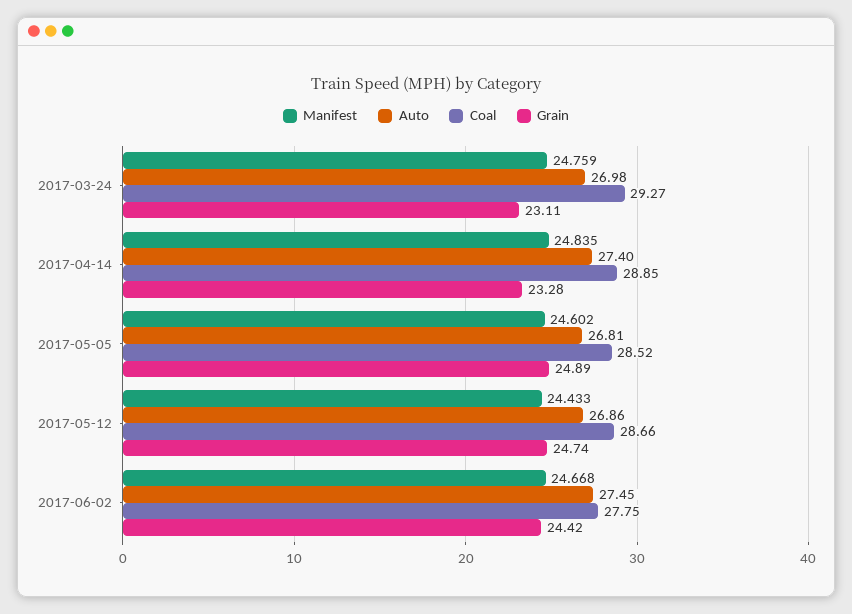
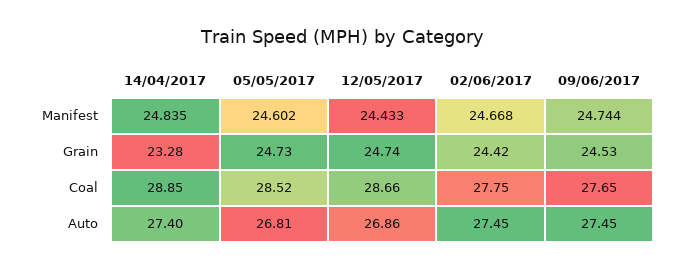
Manifest, 2017-03-24: 24.759 -> none
Auto, 2017-03-24: 26.98 -> none
Coal, 2017-03-24: 29.27 -> none
Grain, 2017-03-24: 23.11 -> none
Grain, 2017-05-05: 24.89 -> 24.73
Manifest, 09/06/2017: none -> 24.744
Grain, 09/06/2017: none -> 24.53
Coal, 09/06/2017: none -> 27.65
Auto, 09/06/2017: none -> 27.45

